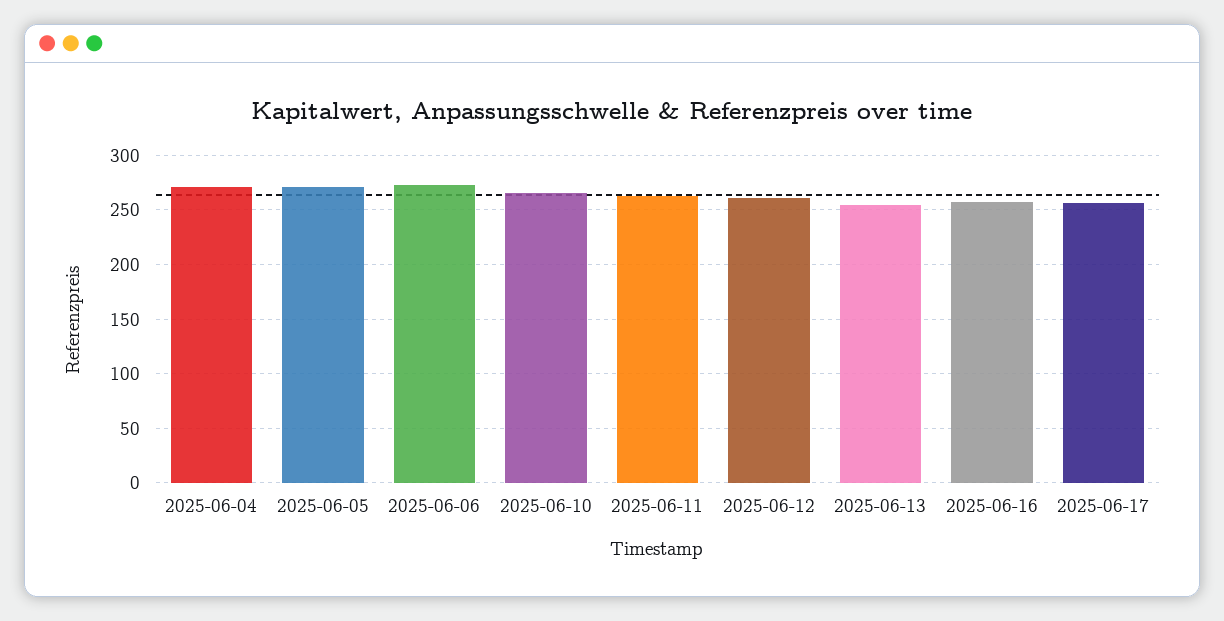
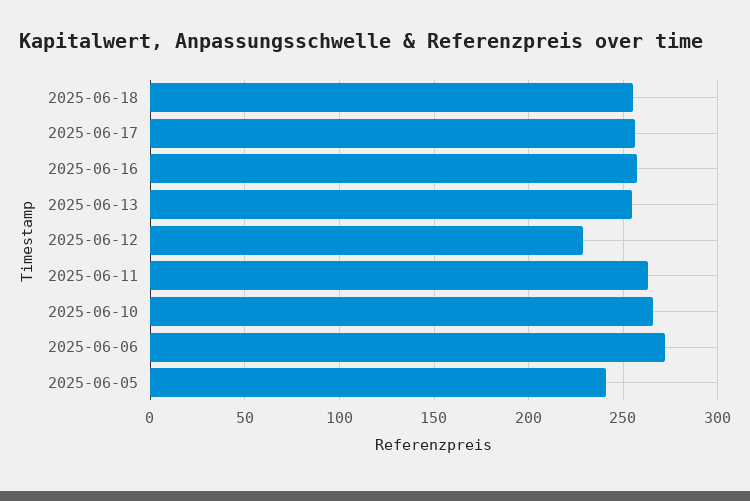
2025-06-04: 270 -> none
2025-06-05: 270 -> 240
2025-06-12: 260 -> 230
2025-06-18: none -> 255

